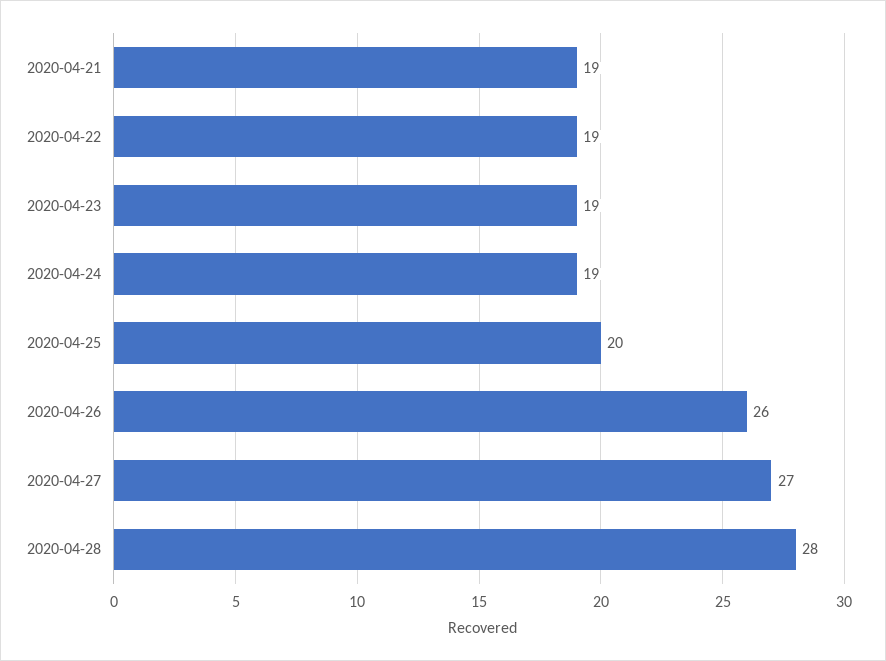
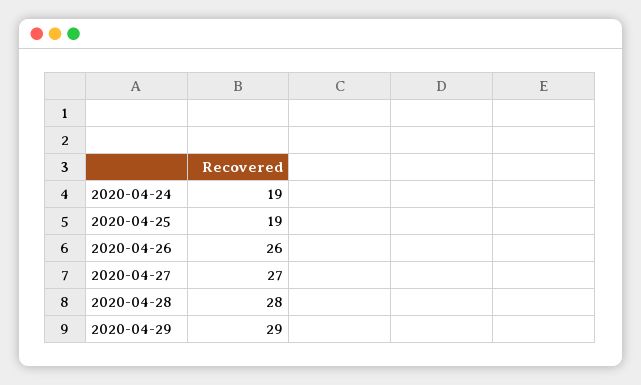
2020-04-21: 19 -> none
2020-04-22: 19 -> none
2020-04-23: 19 -> none
2020-04-25: 20 -> 19
2020-04-29: none -> 29

